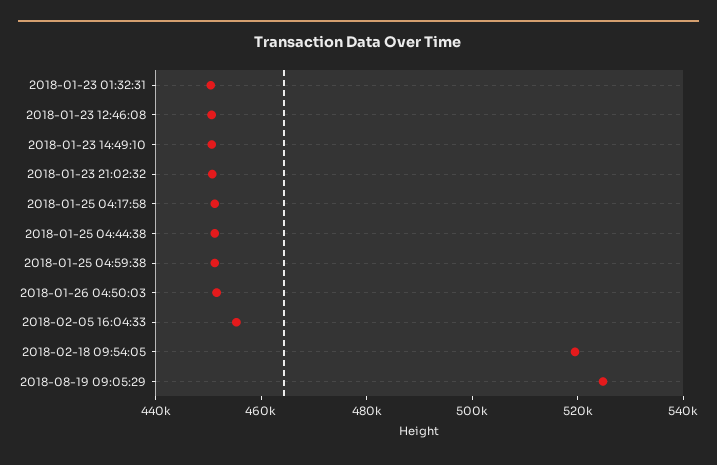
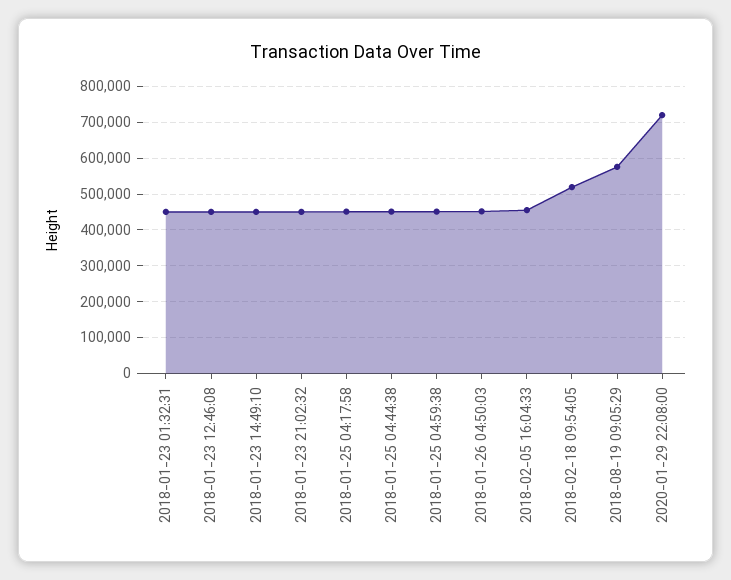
2018-08-19 09:05:29: 525000 -> 580000
2020-01-29 22:08:00: none -> 720000

